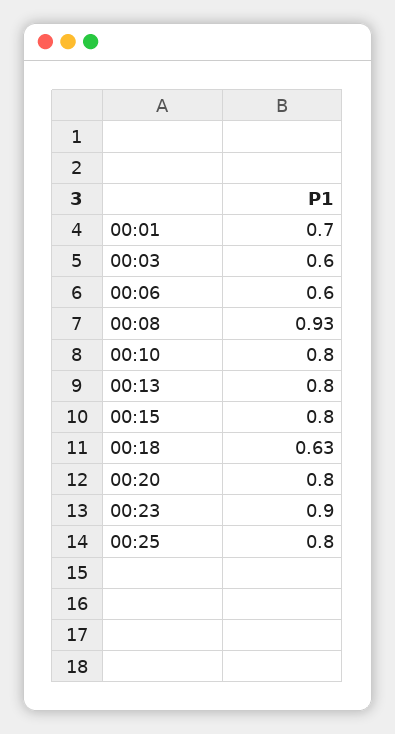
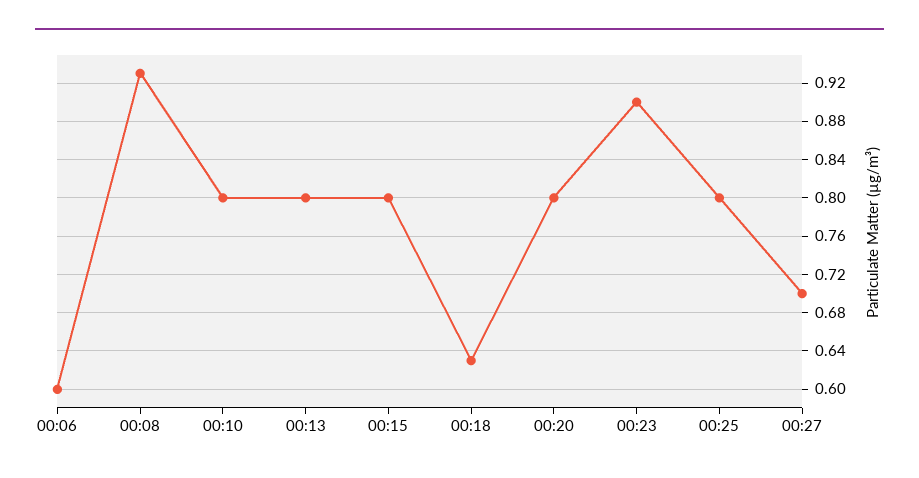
00:01: 0.7 -> none
00:03: 0.6 -> none
00:27: none -> 0.7

